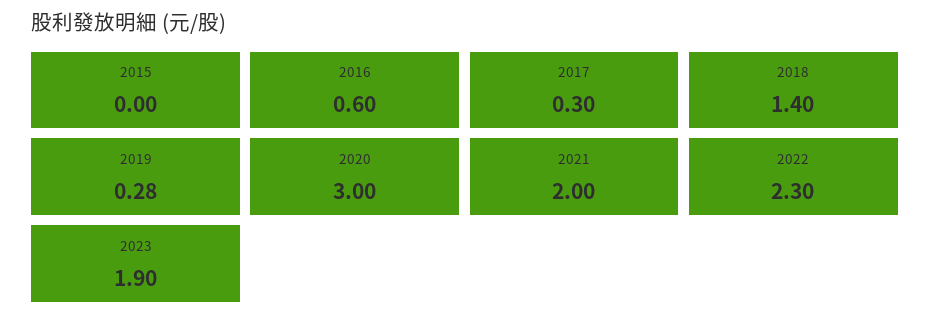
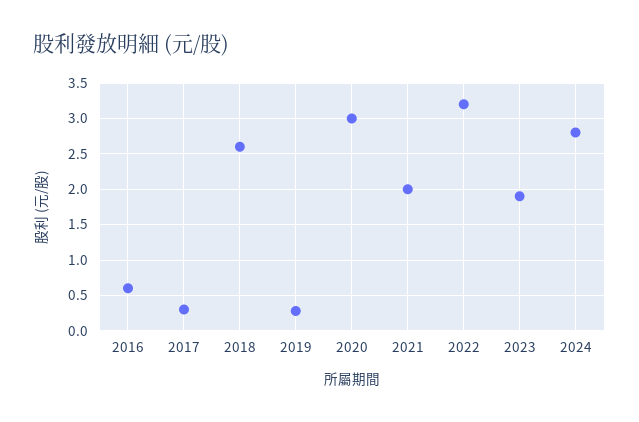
2015: 0 -> none
2018: 1.4 -> 2.6
2022: 2.3 -> 3.2
2024: none -> 2.8

